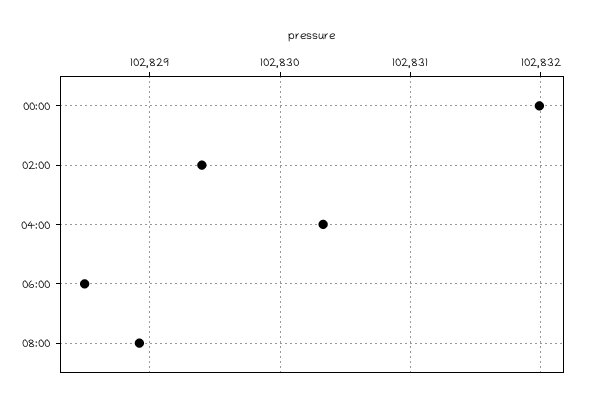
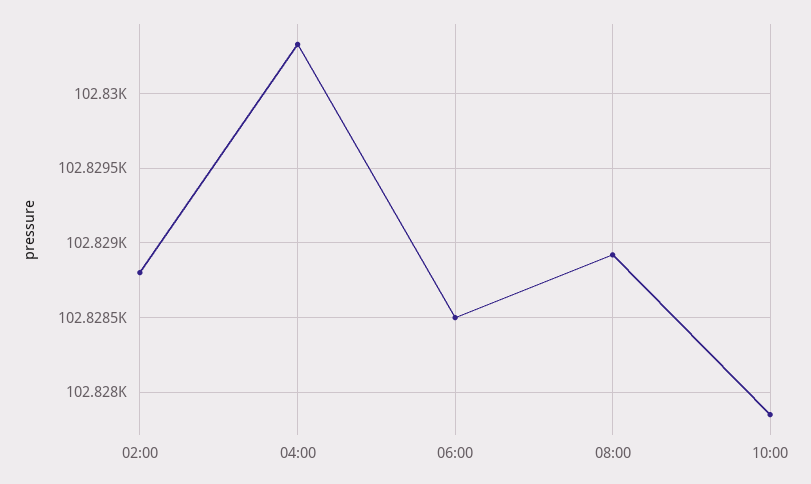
00:00: 102832 -> none
02:00: 102829.4 -> 102828.8
10:00: none -> 102827.85

